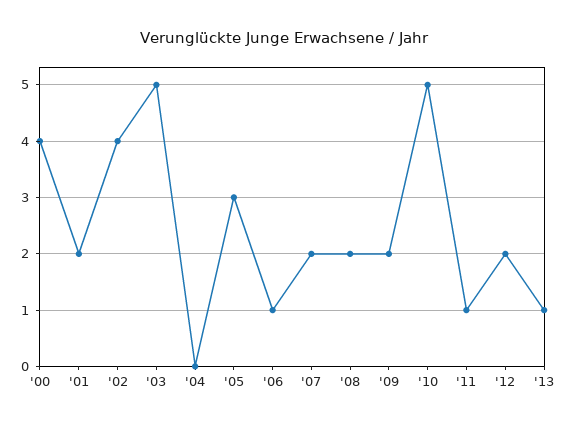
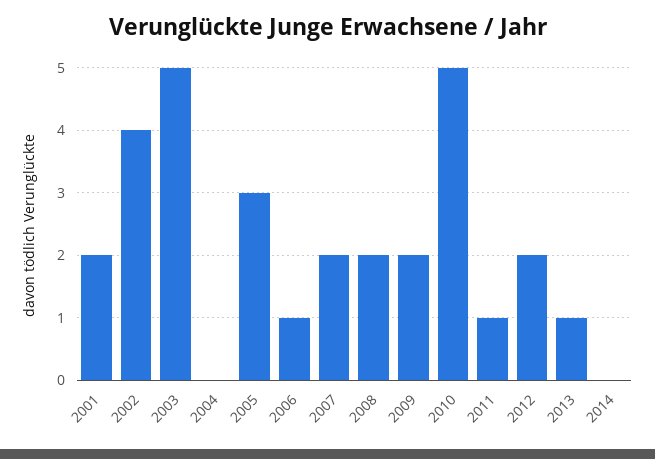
'00: 4 -> none
2014: none -> 0

